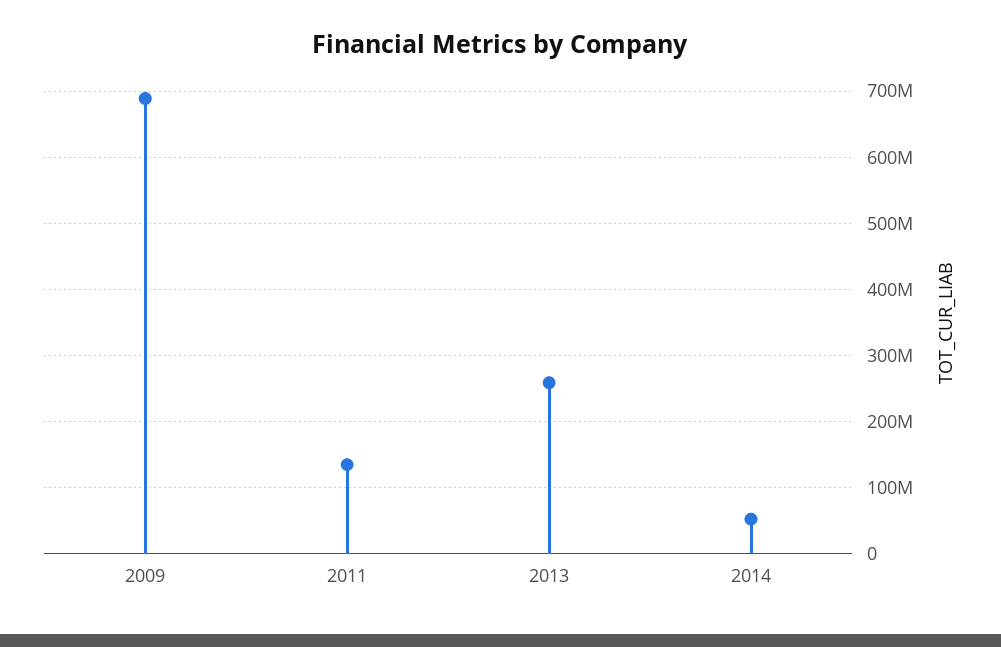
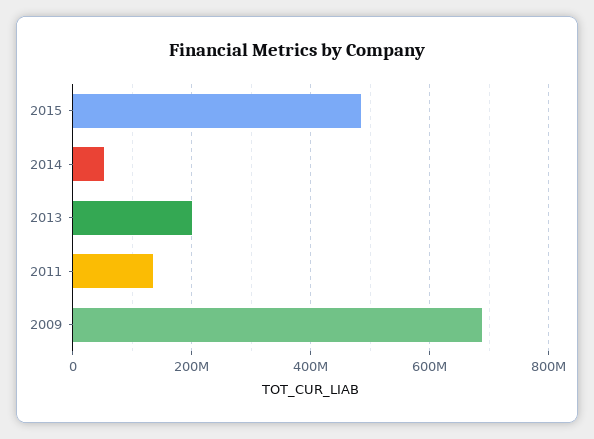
2013: 260000000 -> 200000000
2015: none -> 480000000

